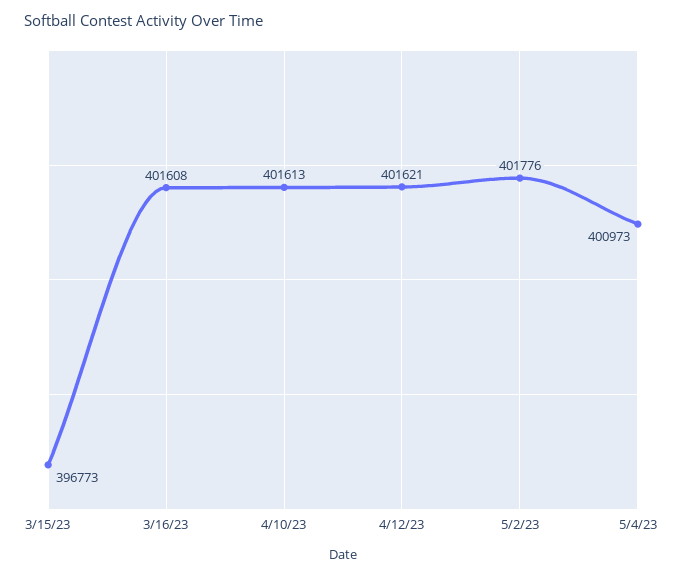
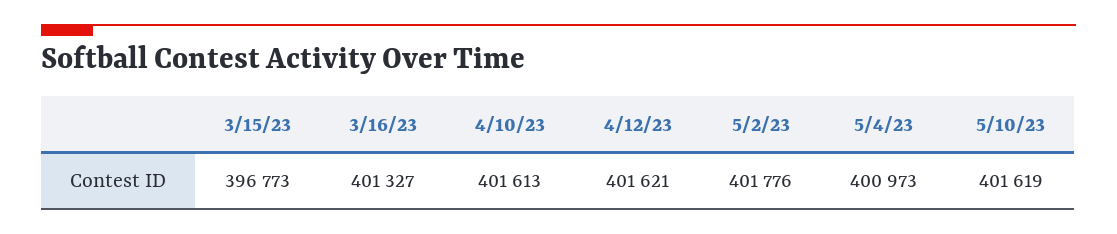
3/16/23: 401608 -> 401327
5/10/23: none -> 401619

